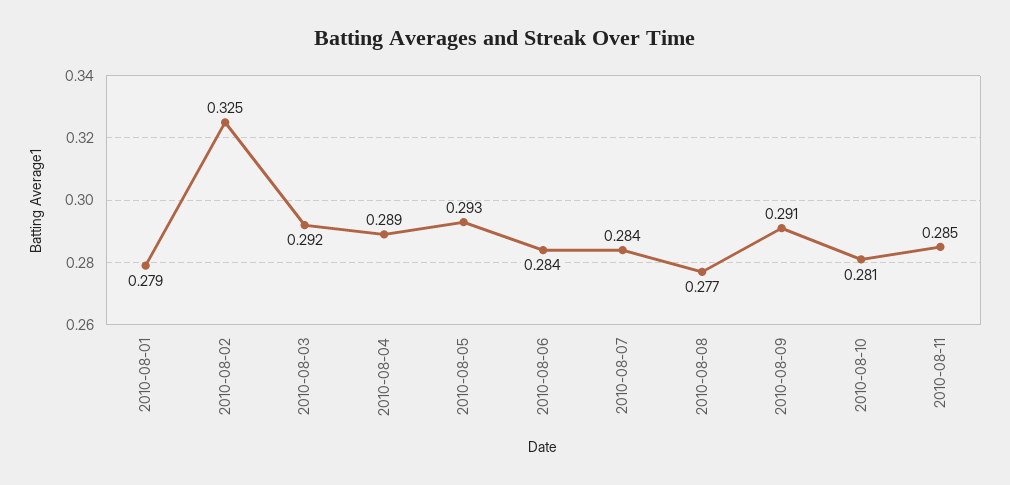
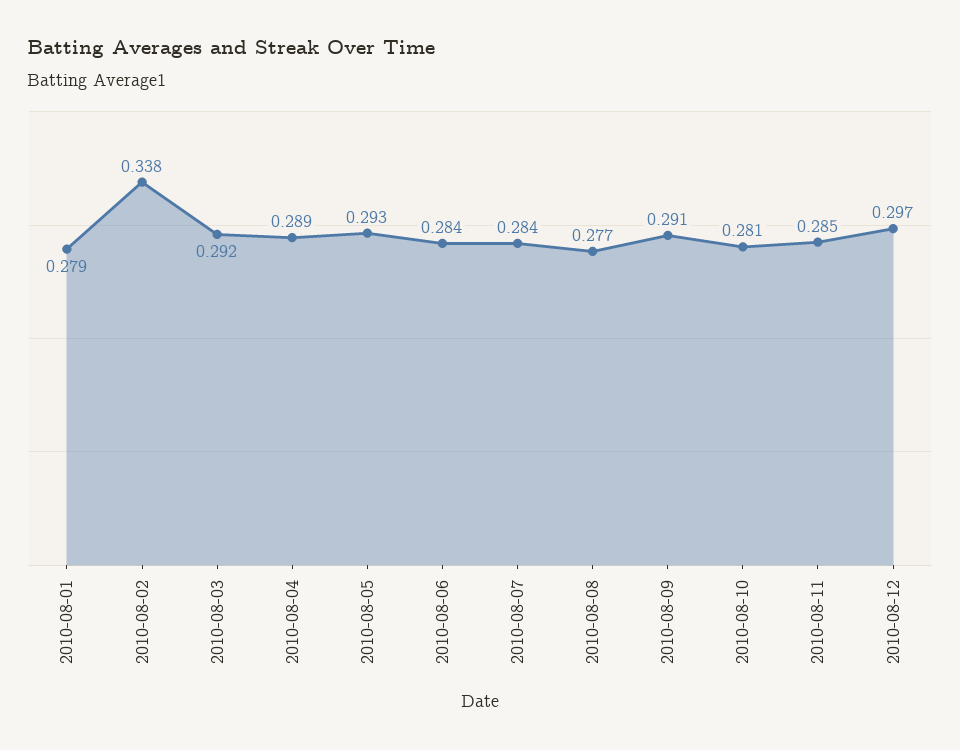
2010-08-02: 0.325 -> 0.338
2010-08-12: none -> 0.297

